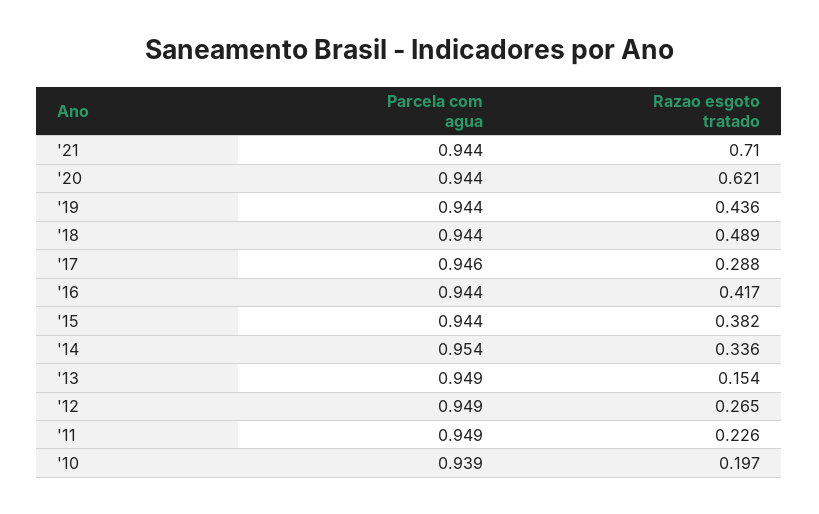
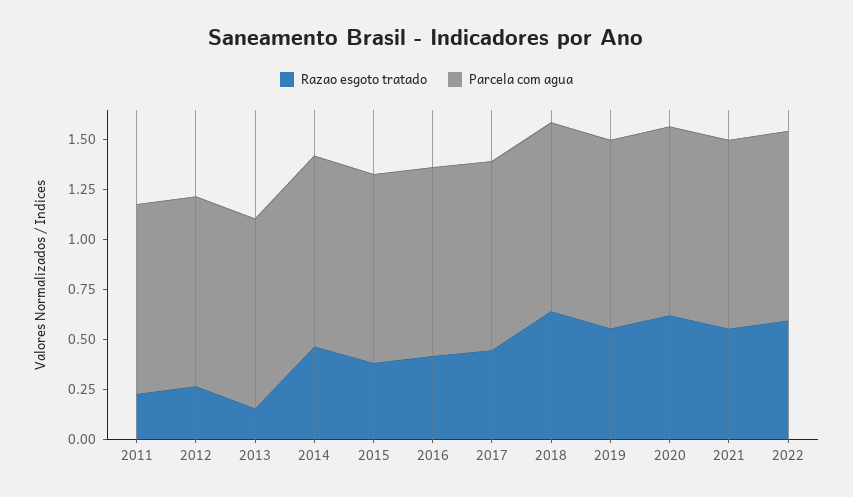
Razao esgoto tratado, '21: 0.71 -> 0.55
Razao esgoto tratado, '19: 0.436 -> 0.55
Razao esgoto tratado, '18: 0.489 -> 0.65
Razao esgoto tratado, '17: 0.288 -> 0.45
Razao esgoto tratado, '14: 0.336 -> 0.45
Parcela com agua, '10: 0.939 -> none
Razao esgoto tratado, '10: 0.197 -> none
Razao esgoto tratado, 2022: none -> 0.6
Parcela com agua, 2022: none -> 0.95

